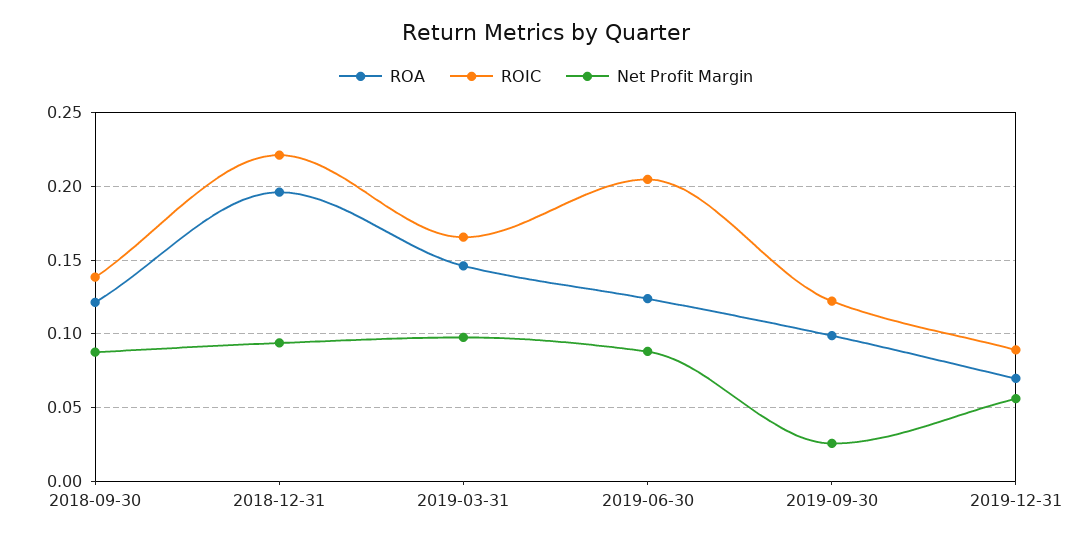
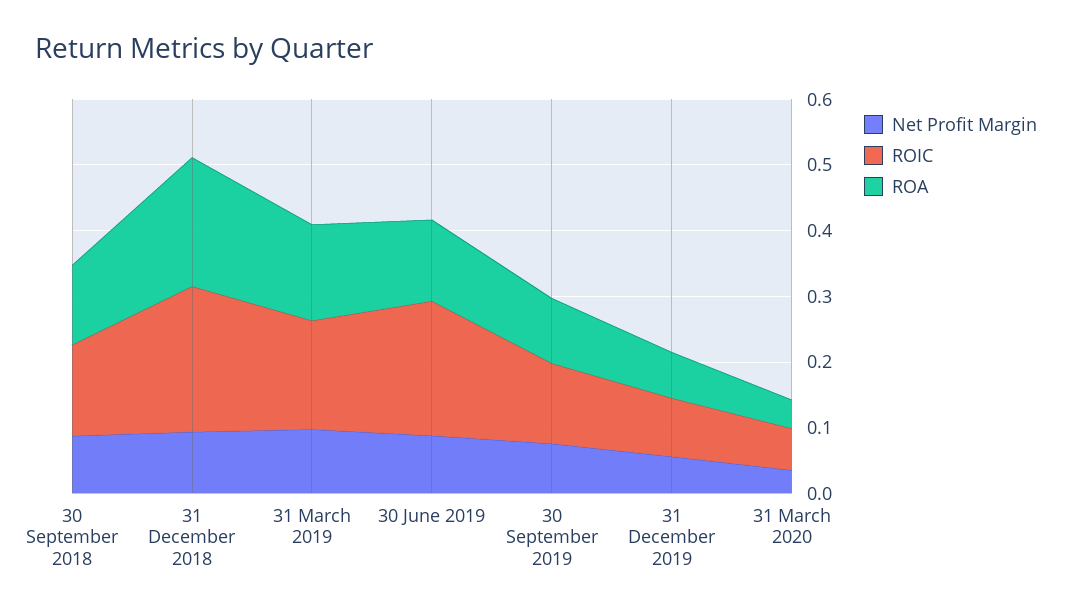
Net Profit Margin, 2019-09-30: 0.025 -> 0.08
Net Profit Margin, 31 March 2020: none -> 0.04
ROIC, 31 March 2020: none -> 0.06
ROA, 31 March 2020: none -> 0.04

